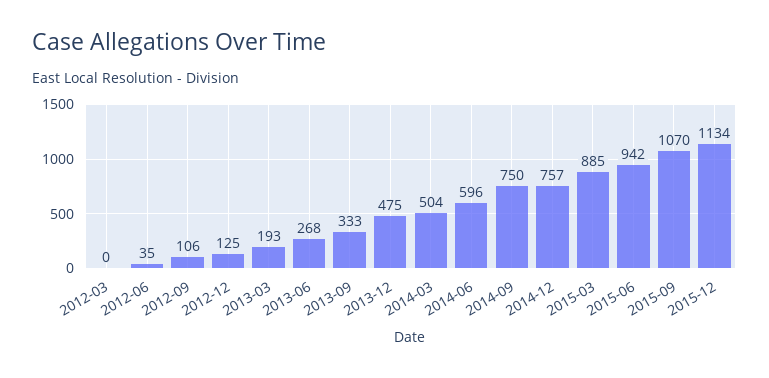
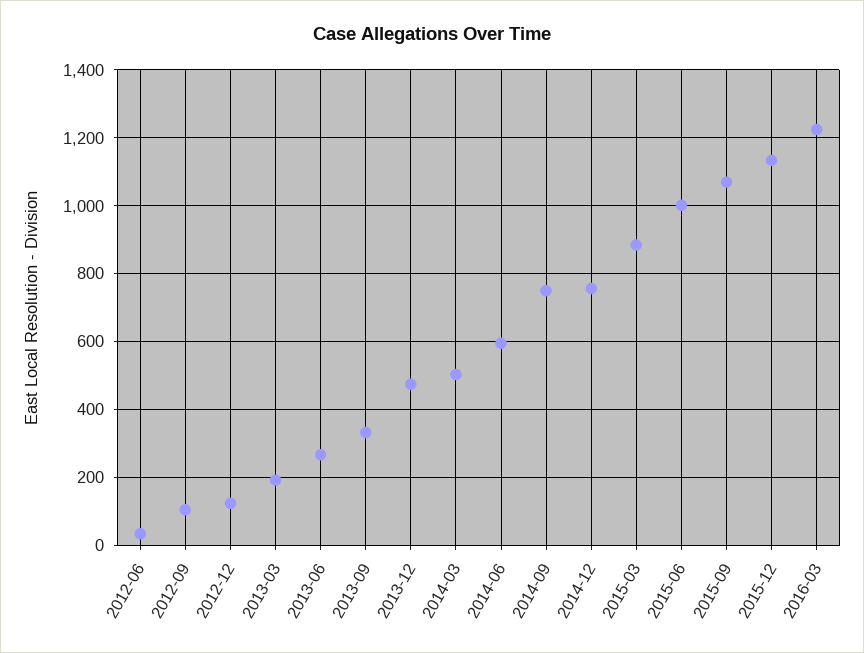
2012-03: 0 -> none
2015-06: 942 -> 1000
2016-03: none -> 1220

